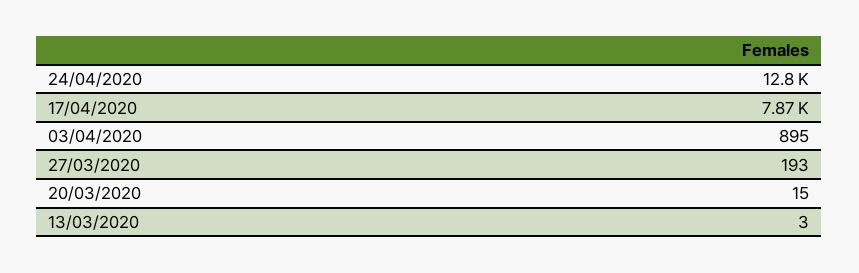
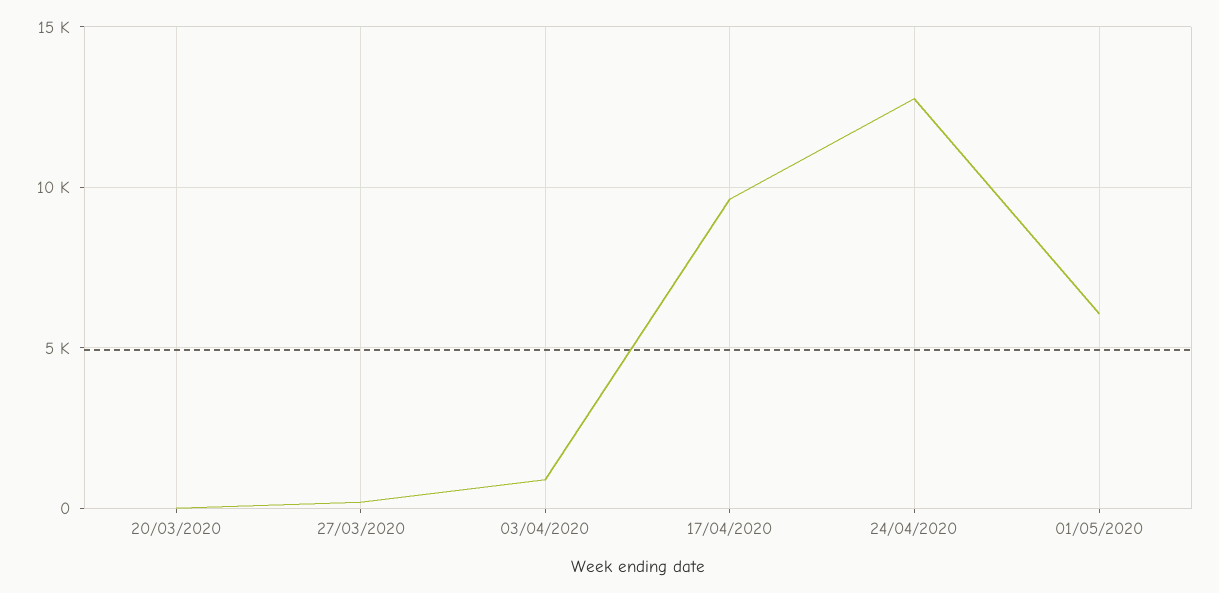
17/04/2020: 7870 -> 9500
13/03/2020: 3 -> none
01/05/2020: none -> 6000

